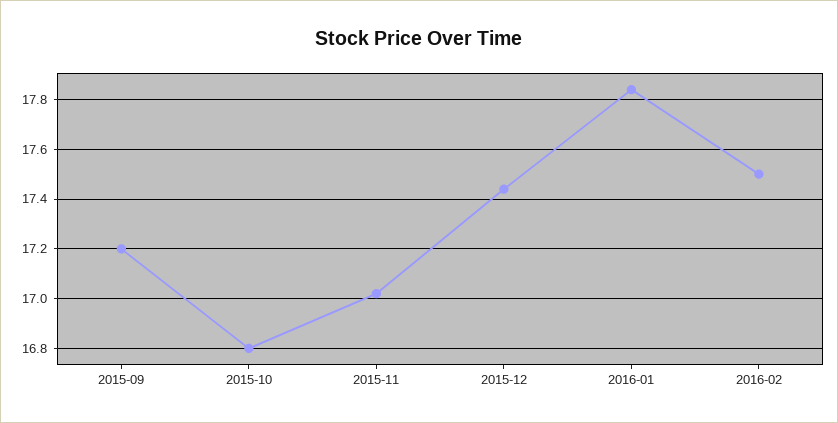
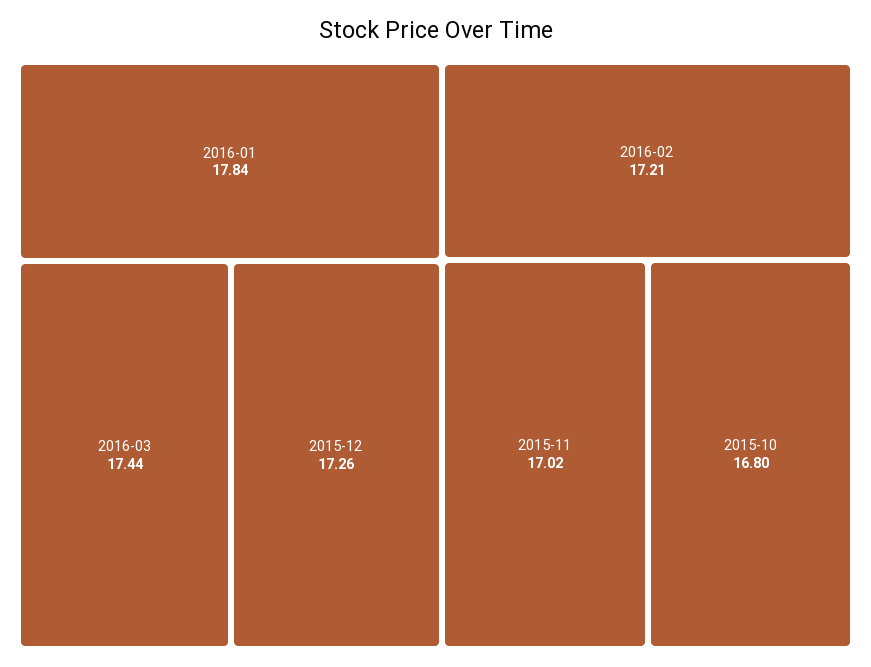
2015-09: 17.2 -> none
2015-12: 17.45 -> 17.26
2016-02: 17.5 -> 17.21
2016-03: none -> 17.44

